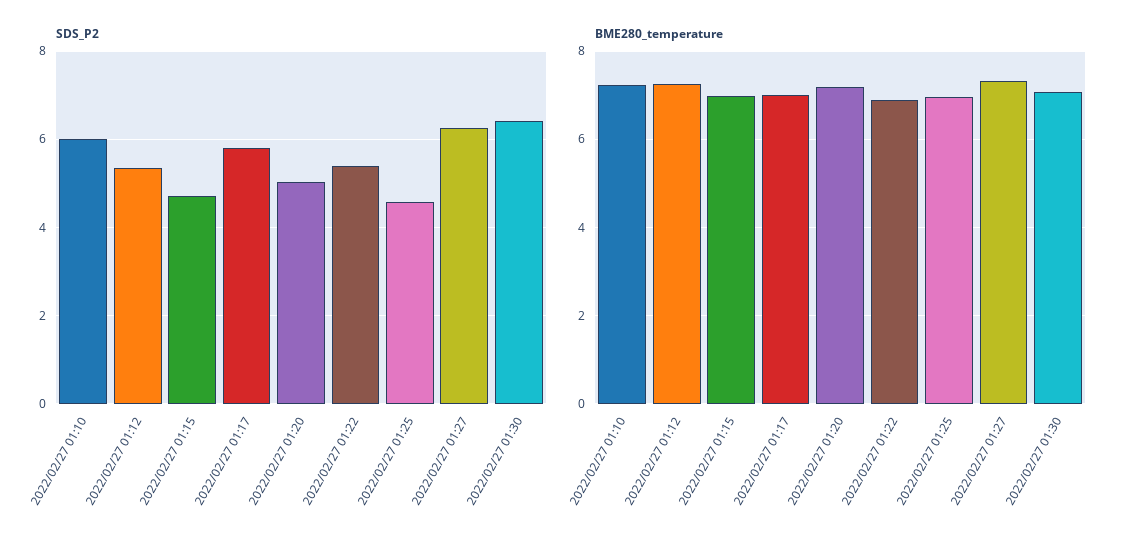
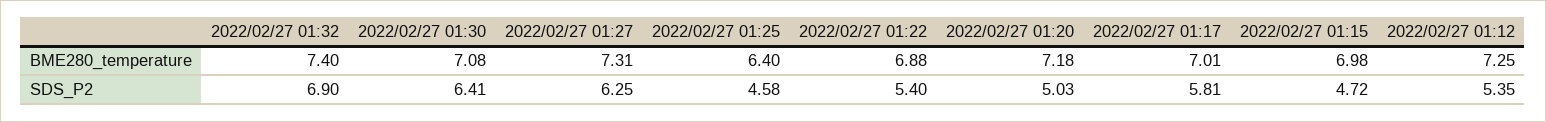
SDS_P2, 2022/02/27 01:10: 6 -> none
BME280_temperature, 2022/02/27 01:10: 7.2 -> none
BME280_temperature, 2022/02/27 01:25: 7 -> 6.4
BME280_temperature, 2022/02/27 01:32: none -> 7.4
SDS_P2, 2022/02/27 01:32: none -> 6.9

